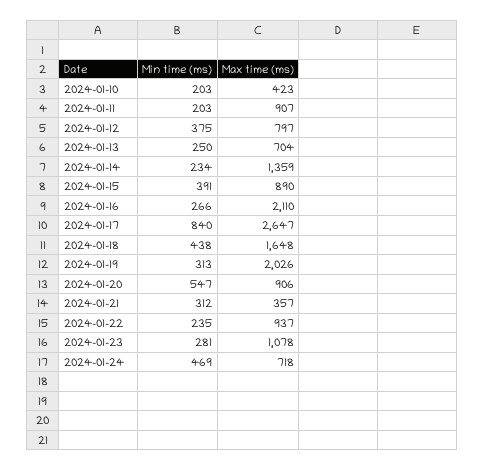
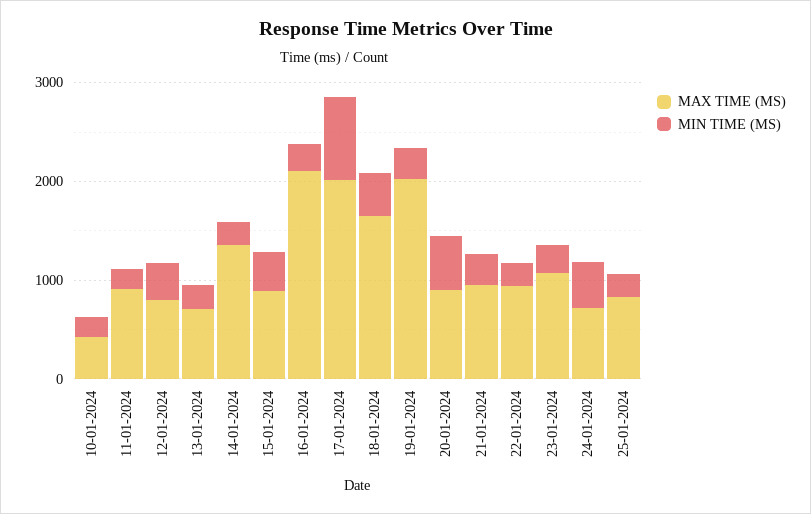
Max time (ms), 2024-01-17: 2647 -> 2000
Max time (ms), 2024-01-21: 357 -> 1000
Max time (ms), 25-01-2024: none -> 800
Min time (ms), 25-01-2024: none -> 200

